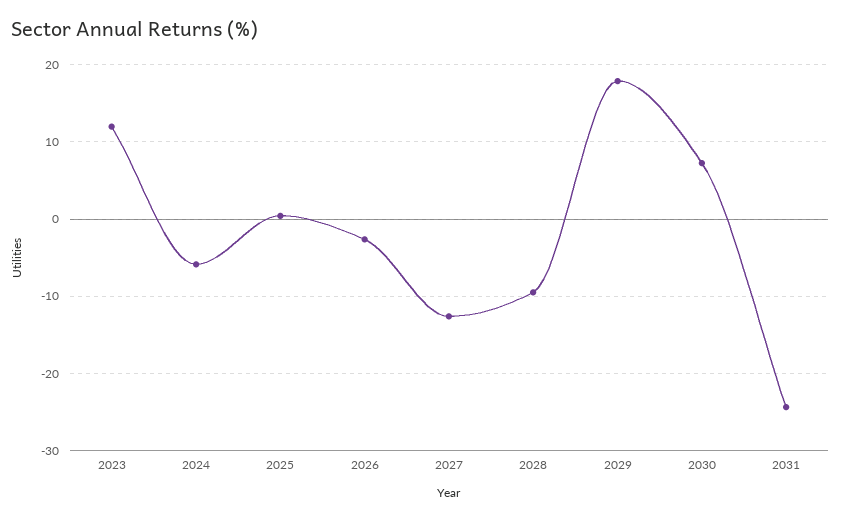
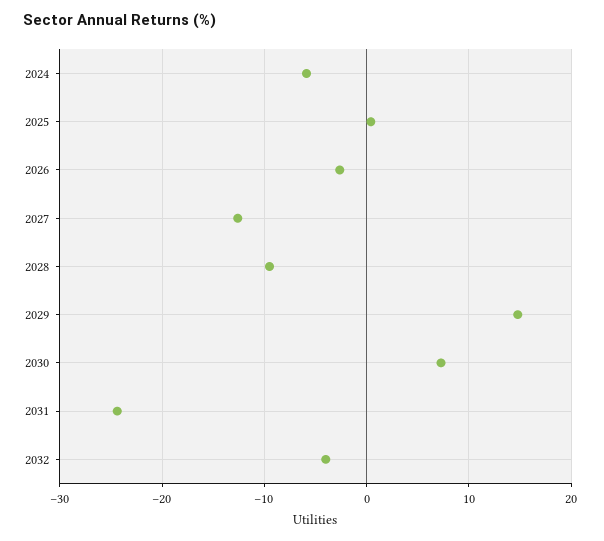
2023: 12 -> none
2029: 18 -> 15
2032: none -> -4

